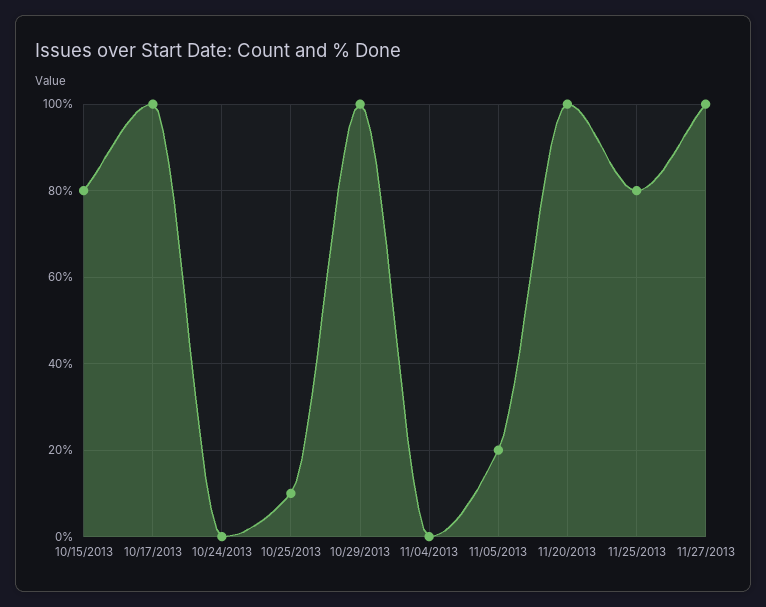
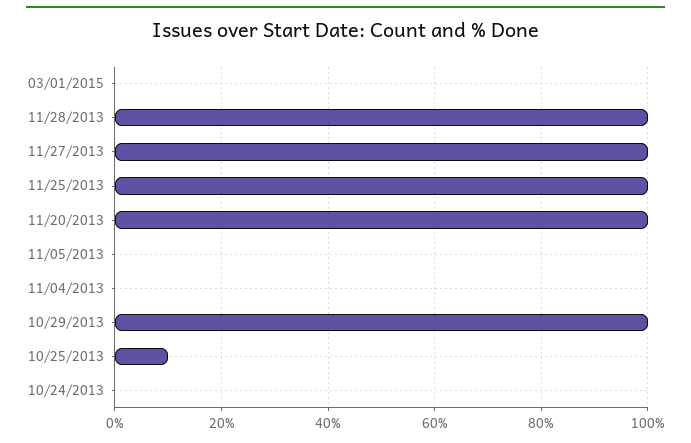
10/15/2013: 80 -> none
10/17/2013: 100 -> none
11/05/2013: 20 -> 0
11/25/2013: 80 -> 100
03/01/2015: none -> 0
11/28/2013: none -> 100

